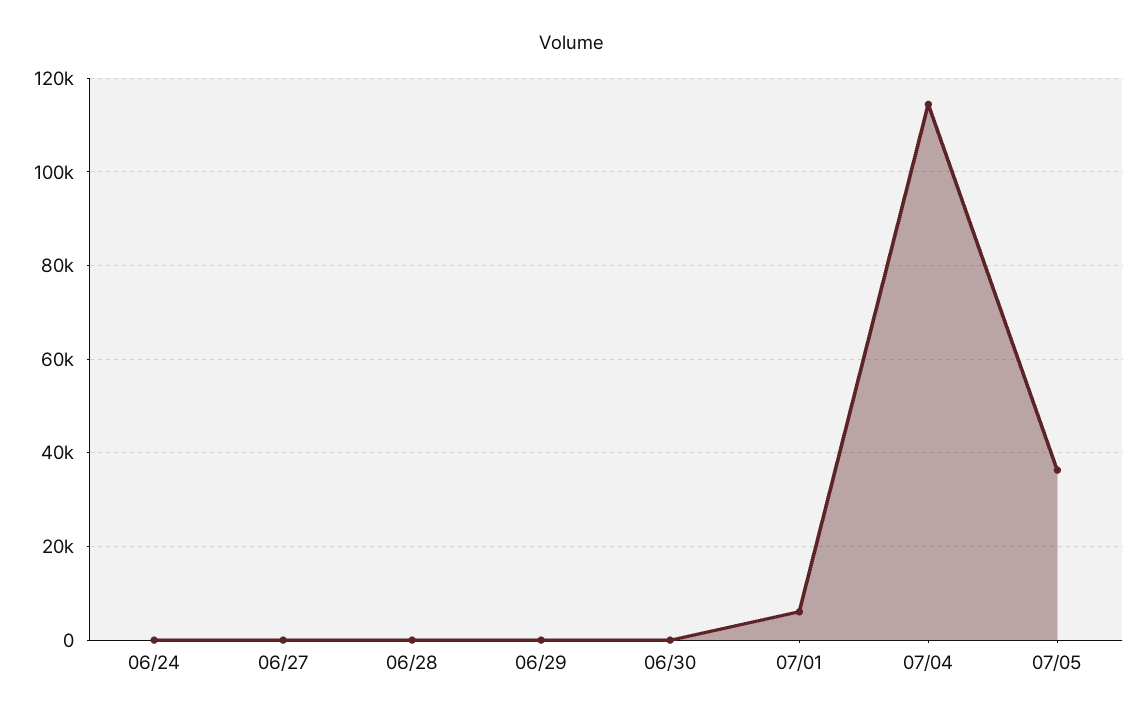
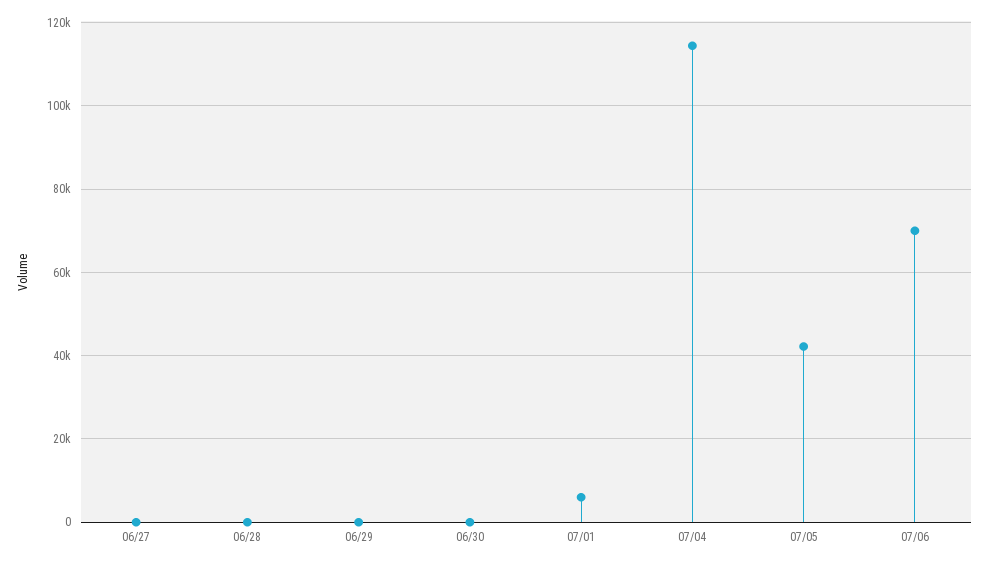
06/24: 0 -> none
07/05: 36000 -> 42000
07/06: none -> 70000

